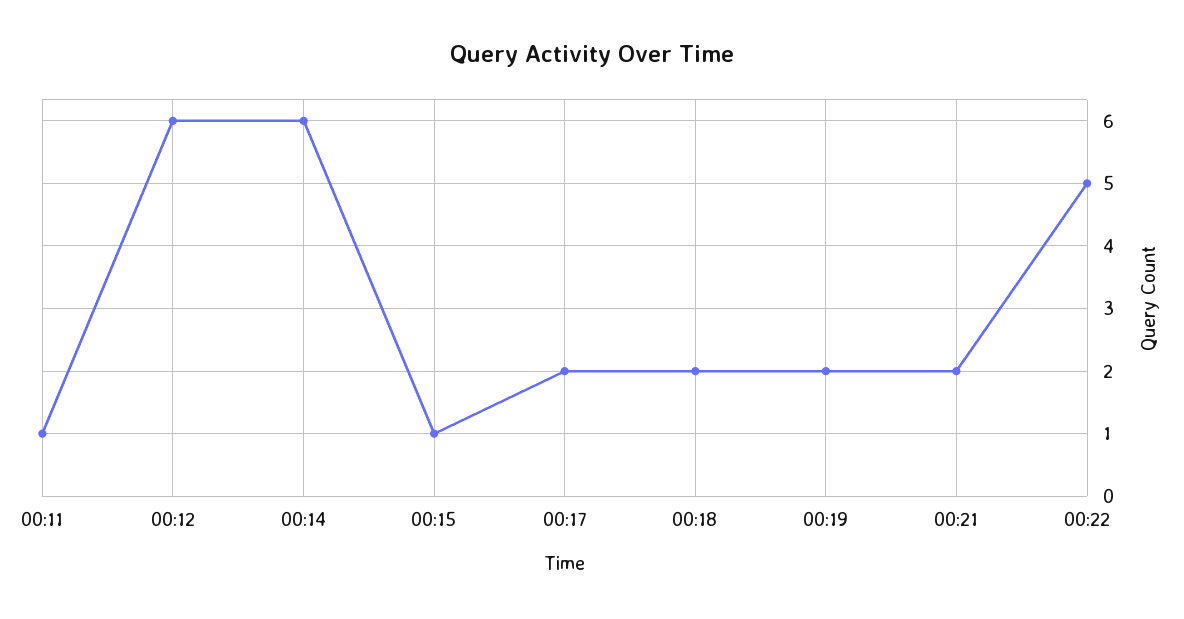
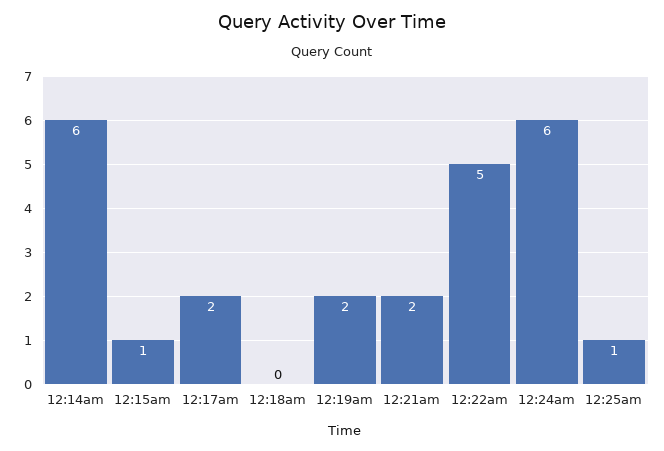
00:11: 1 -> none
00:12: 6 -> none
00:18: 2 -> 0
12:24am: none -> 6
12:25am: none -> 1

